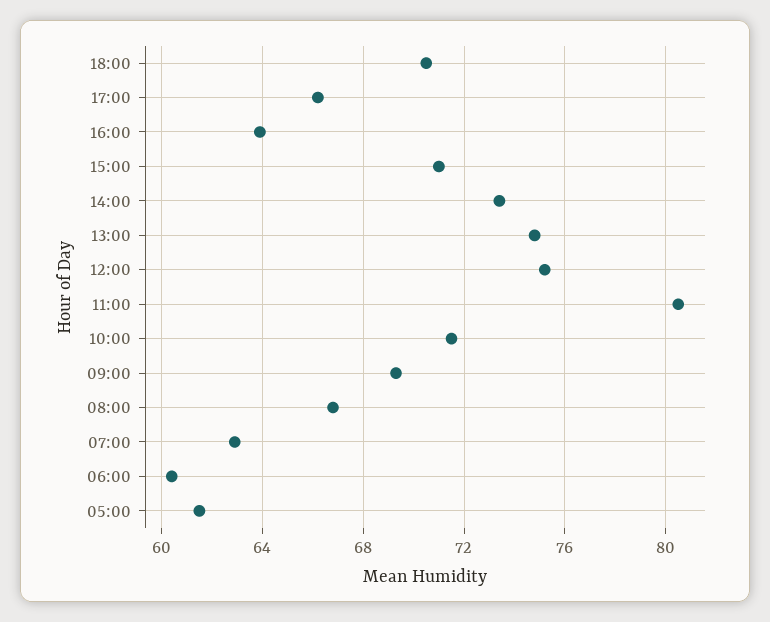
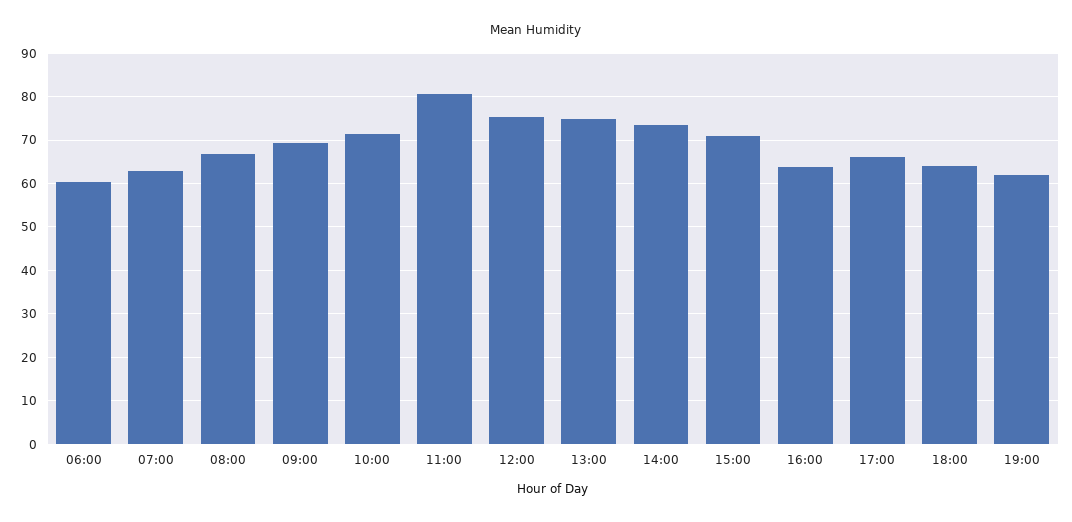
18:00: 70.5 -> 64
05:00: 61.5 -> none
19:00: none -> 62

